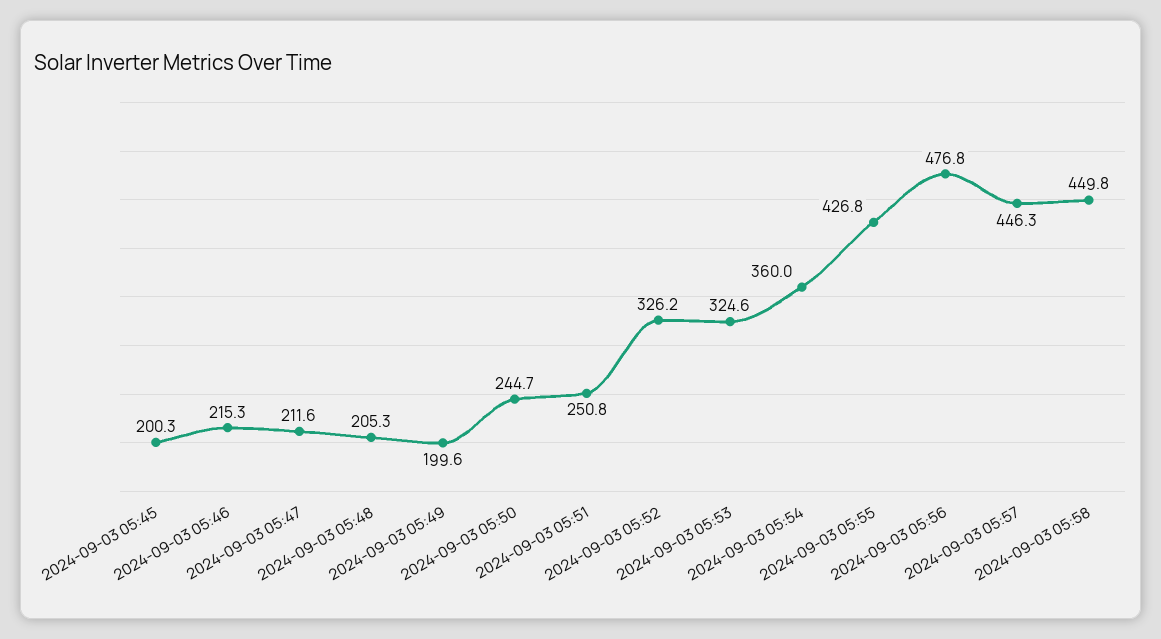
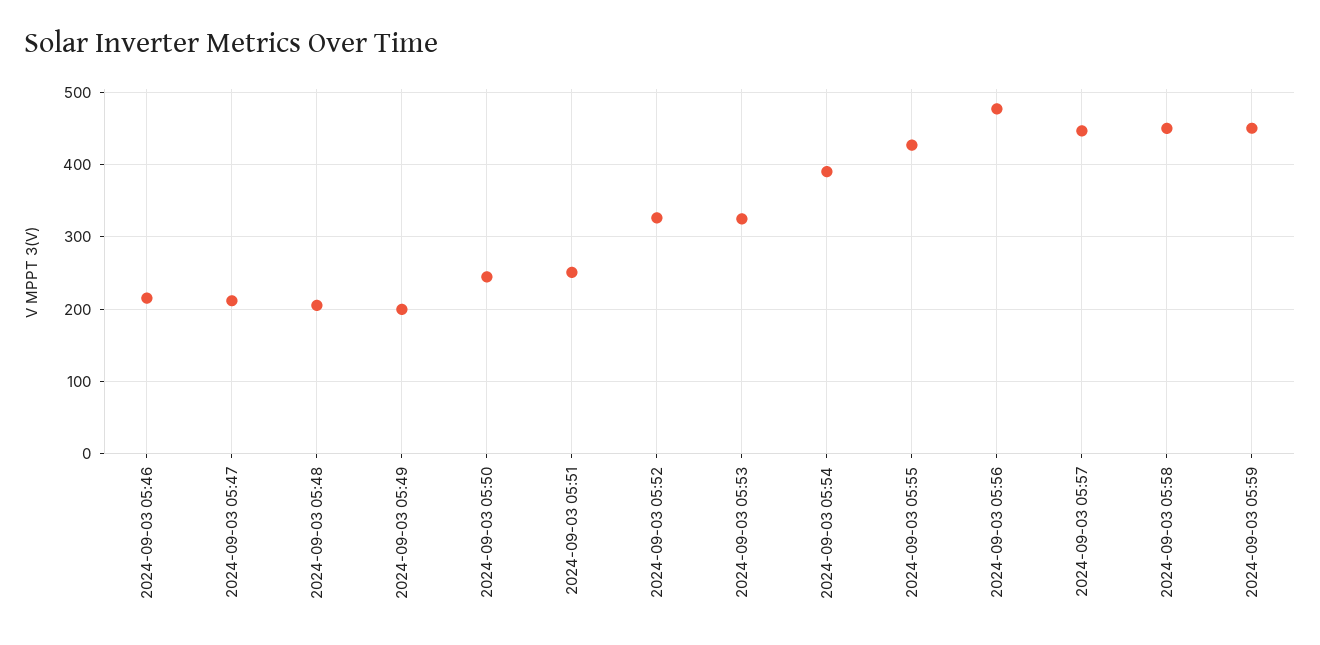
2024-09-03 05:45: 200.3 -> none
2024-09-03 05:54: 360 -> 390
2024-09-03 05:59: none -> 450

